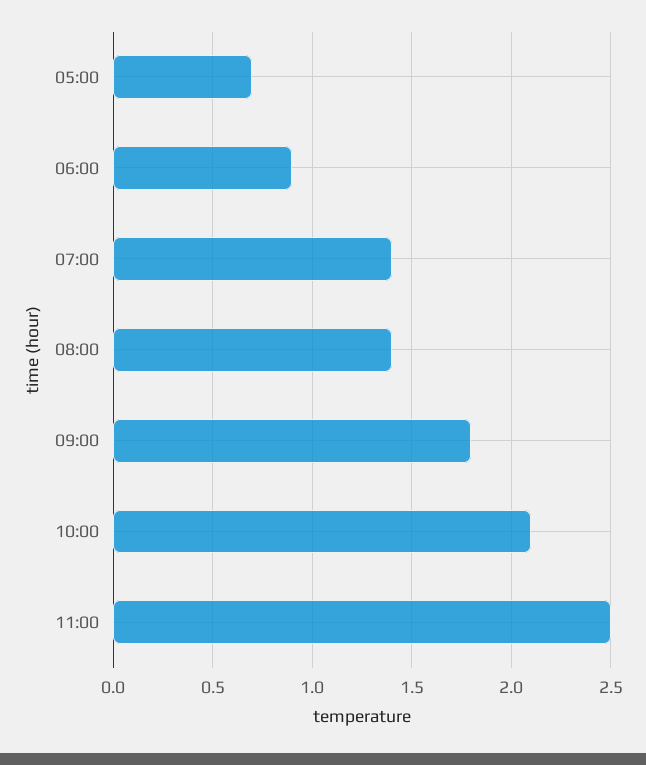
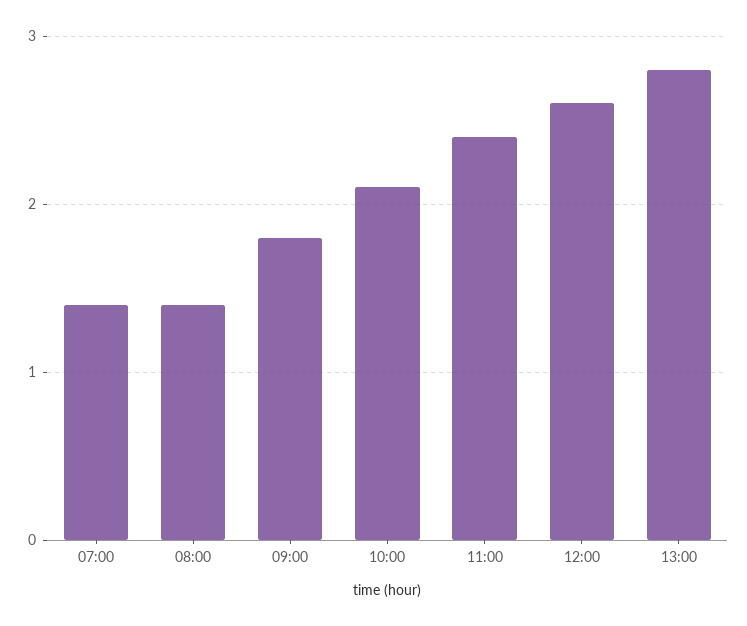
05:00: 0.7 -> none
06:00: 0.9 -> none
11:00: 2.5 -> 2.4
12:00: none -> 2.6
13:00: none -> 2.8

